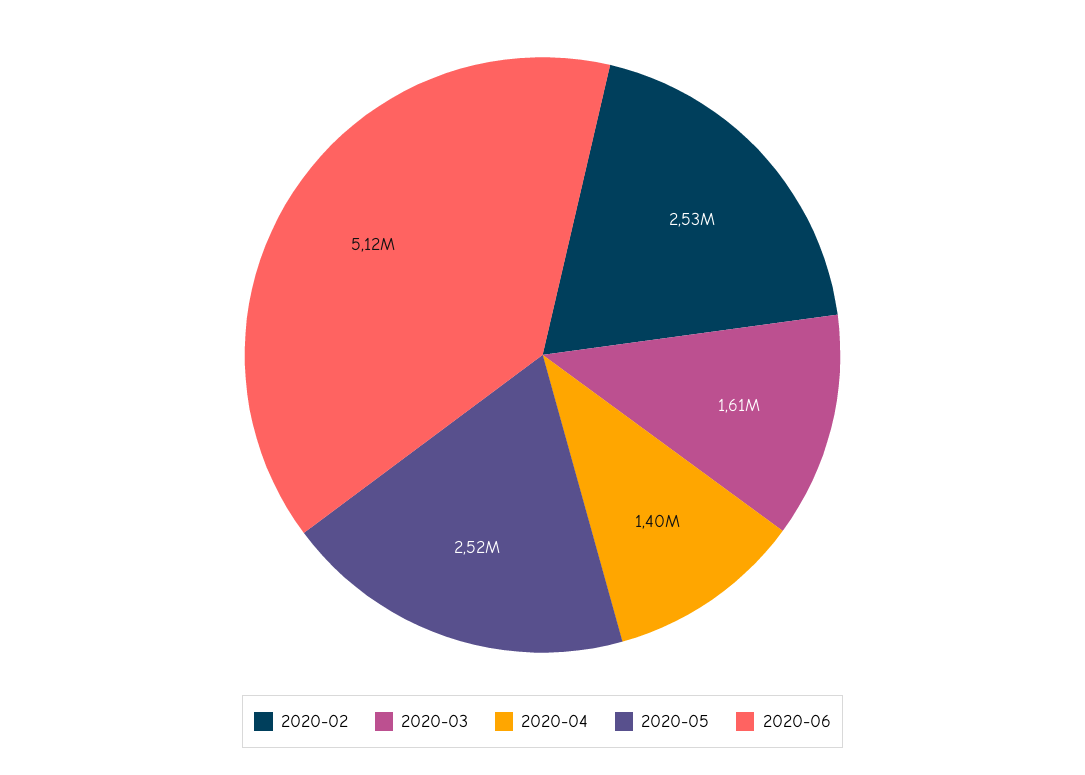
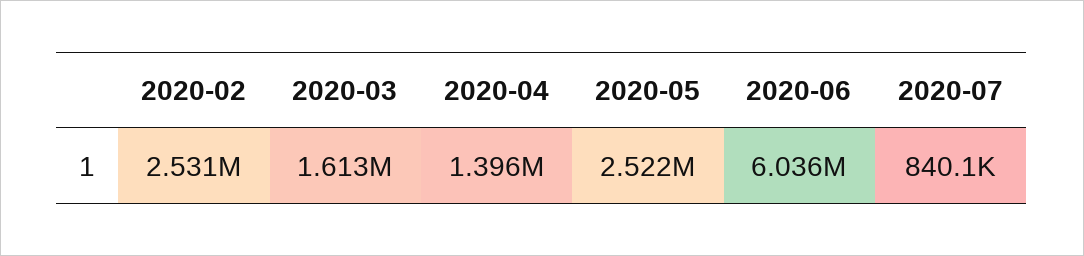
2020-06: 5120000 -> 6036000
2020-07: none -> 840100

